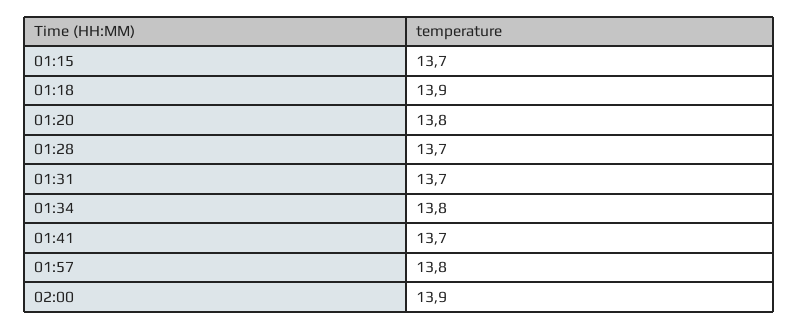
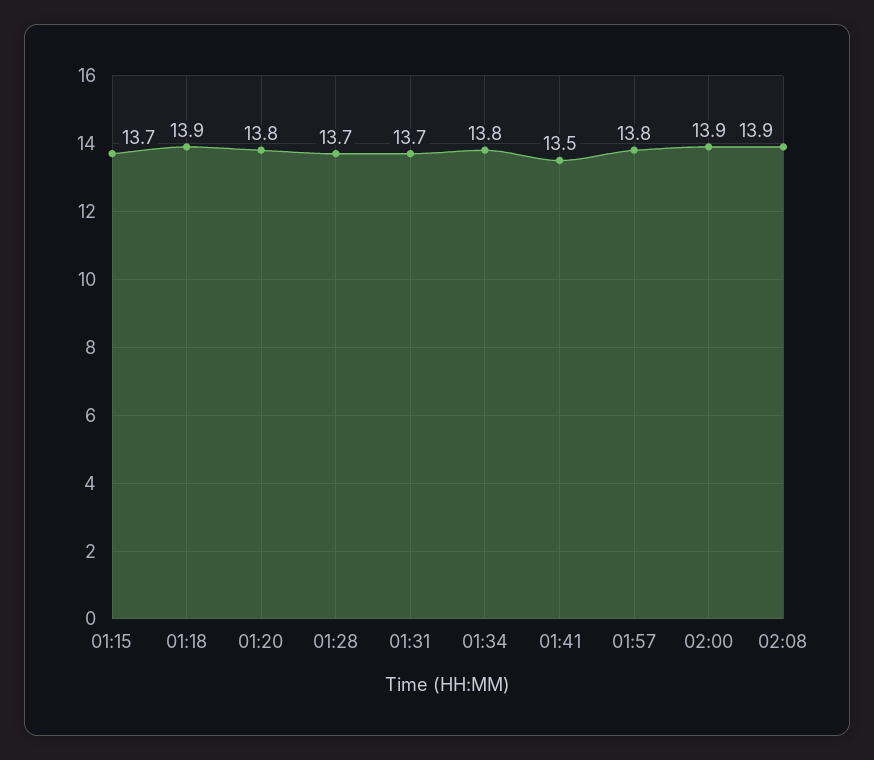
01:41: 13.7 -> 13.5
02:08: none -> 13.9

